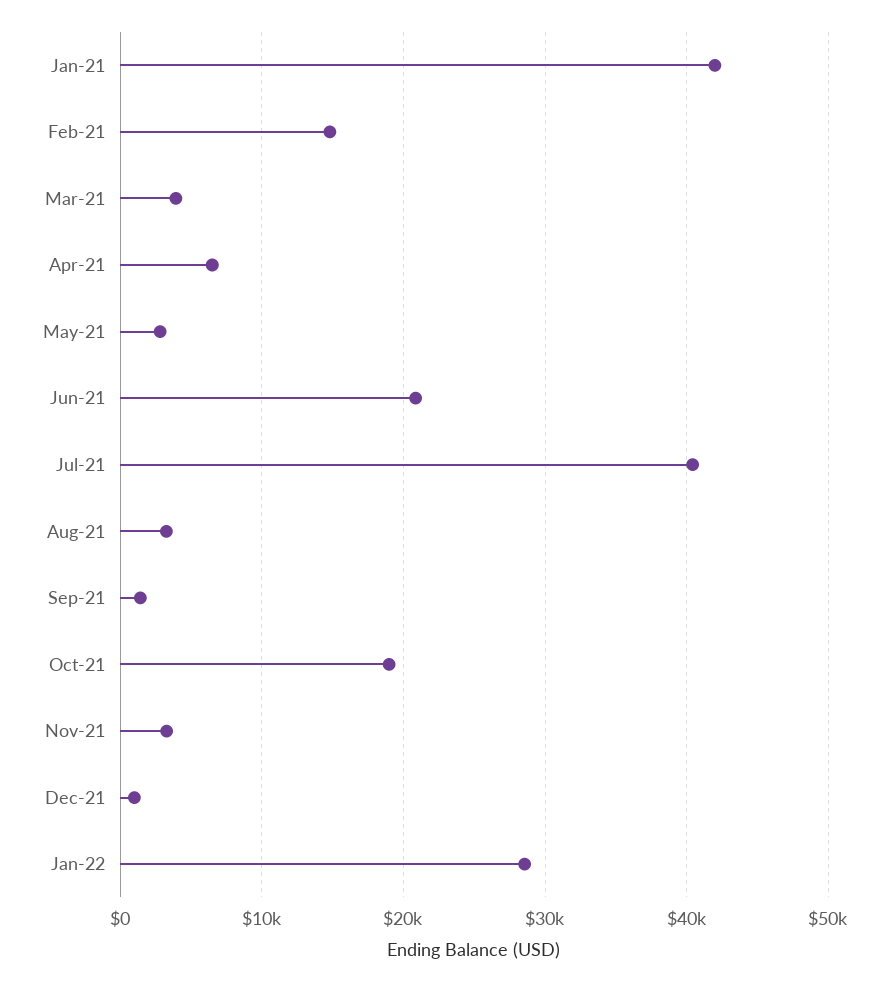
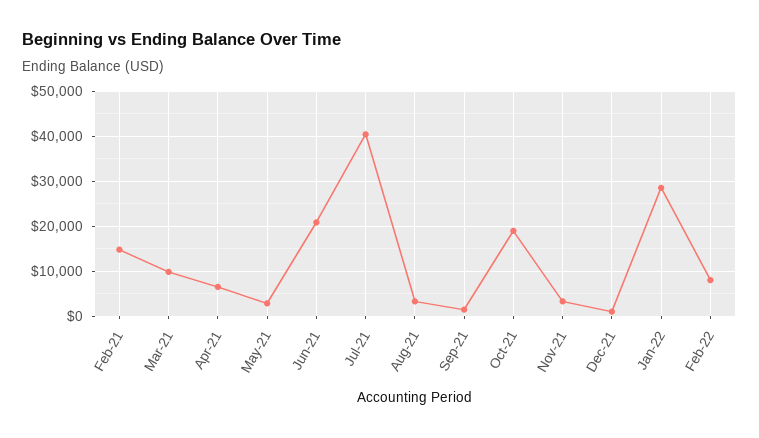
Jan-21: 42000 -> none
Mar-21: 4000 -> 10000
Feb-22: none -> 8000

